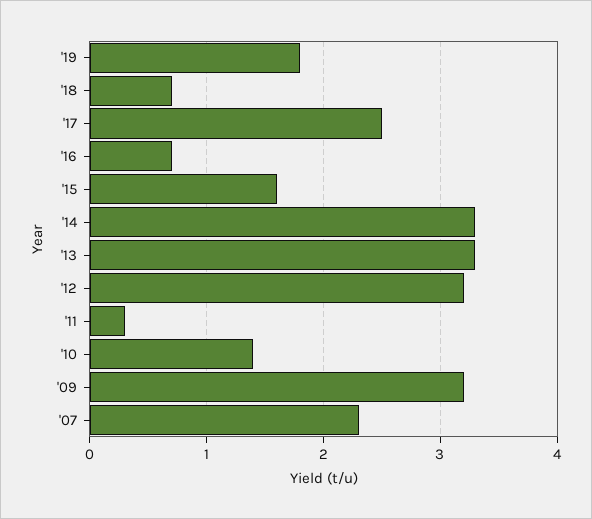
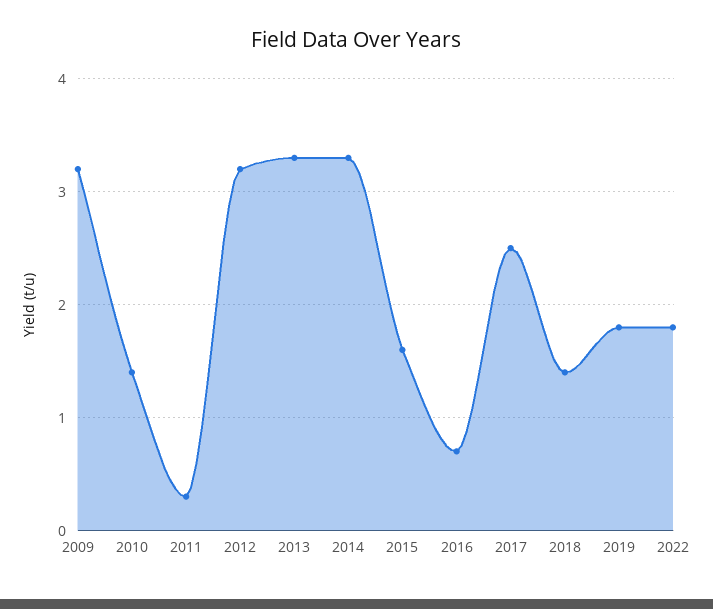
'18: 0.7 -> 1.4
'07: 2.3 -> none
2022: none -> 1.8

